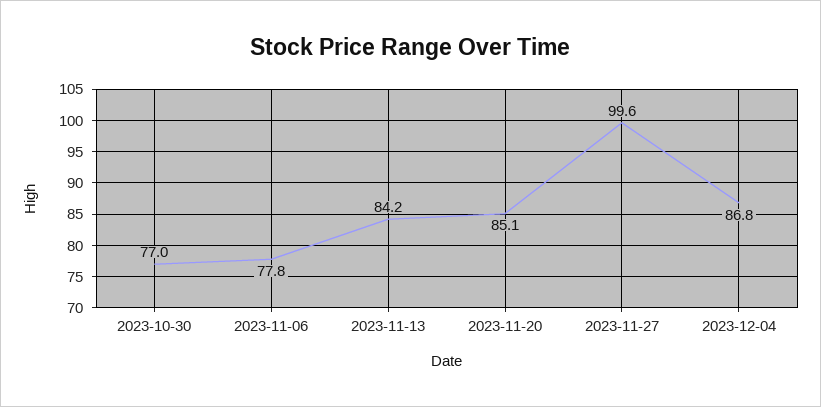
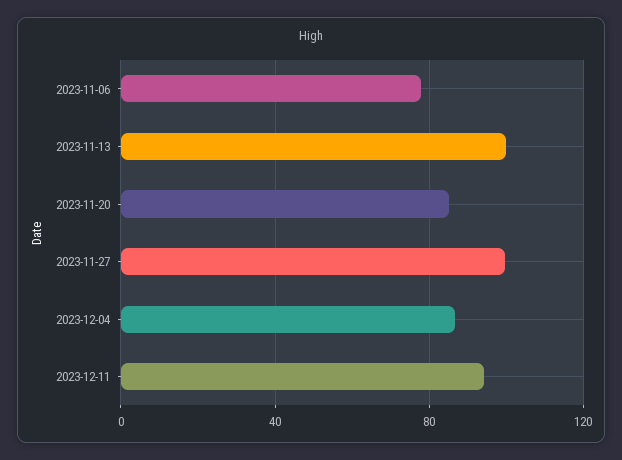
2023-10-30: 77 -> none
2023-11-13: 84.2 -> 100
2023-12-11: none -> 95

